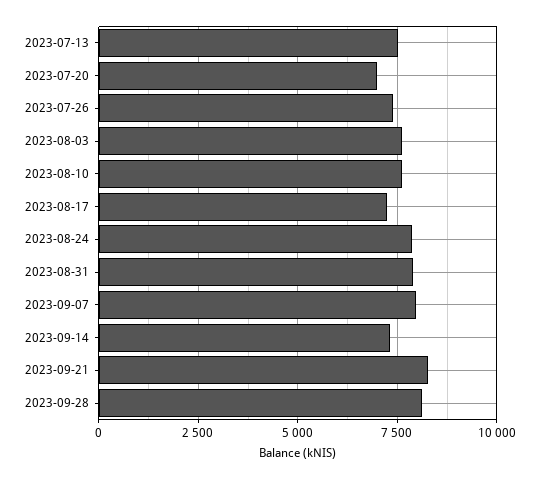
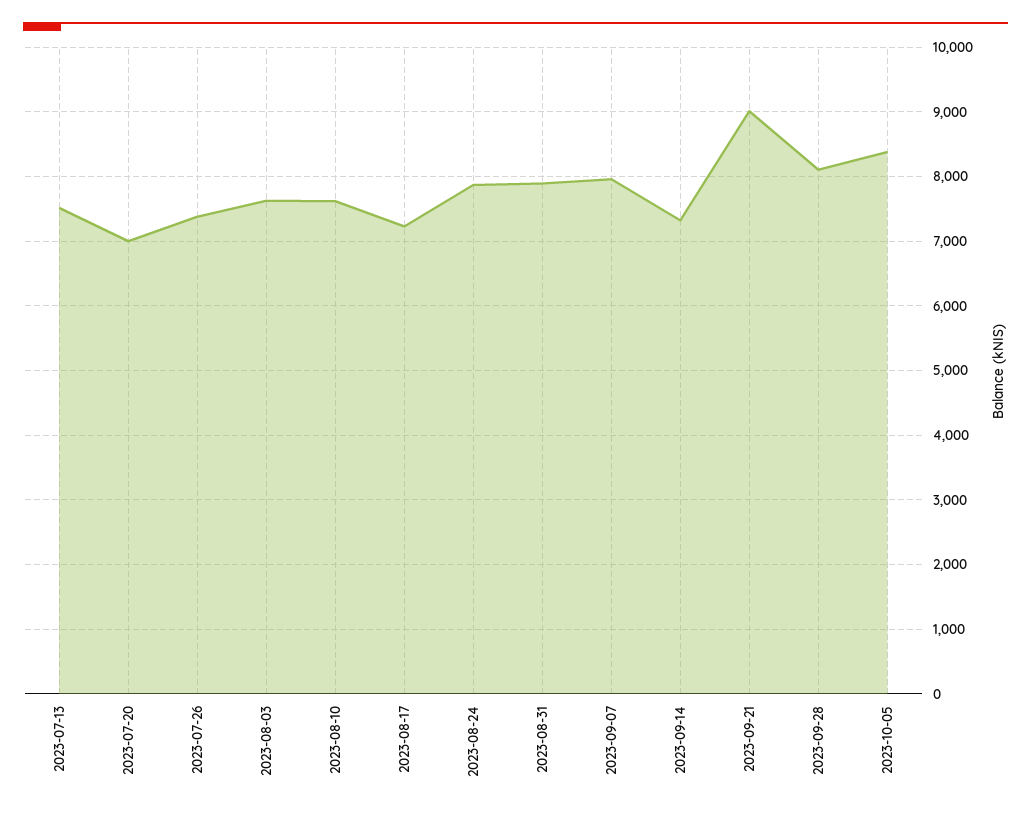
2023-09-21: 8250 -> 9000
2023-10-05: none -> 8400

